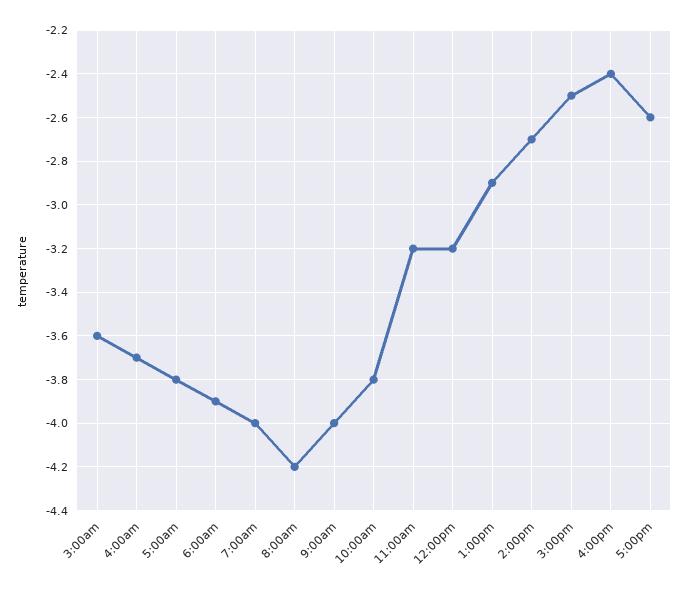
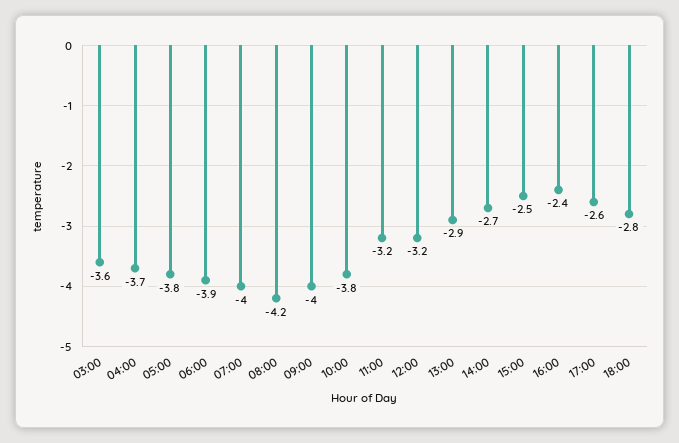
18:00: none -> -2.8

